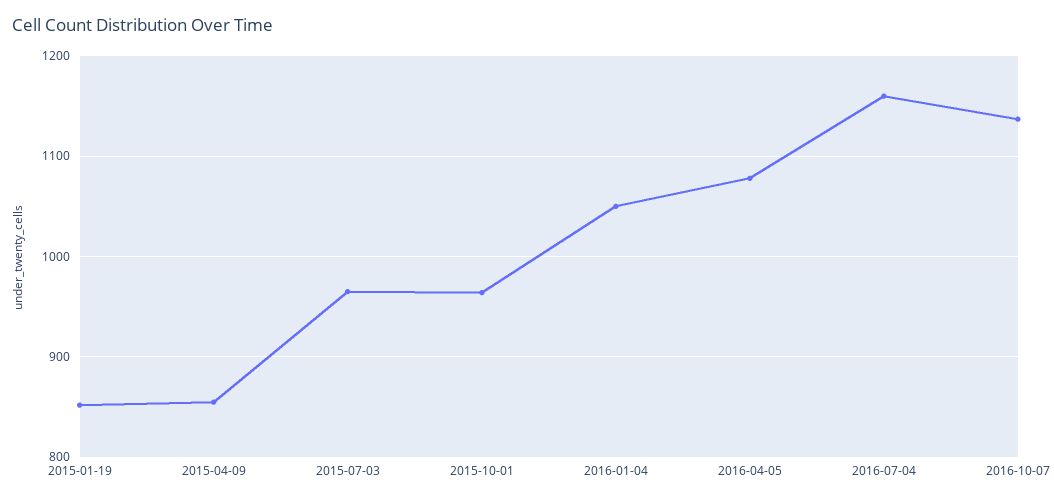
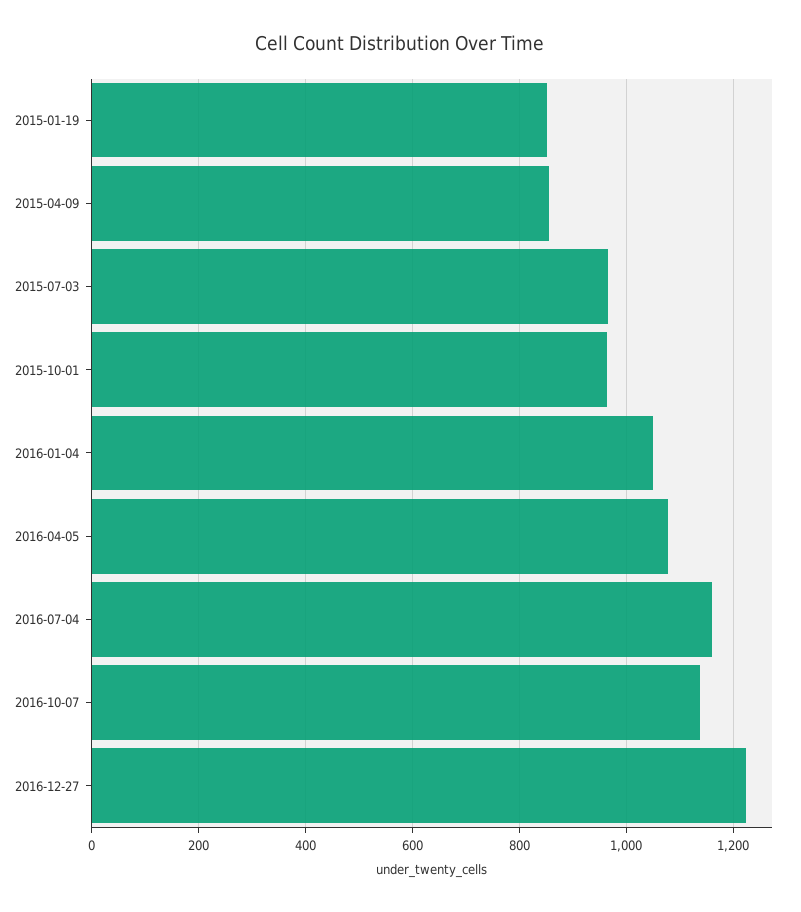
2016-12-27: none -> 1220

